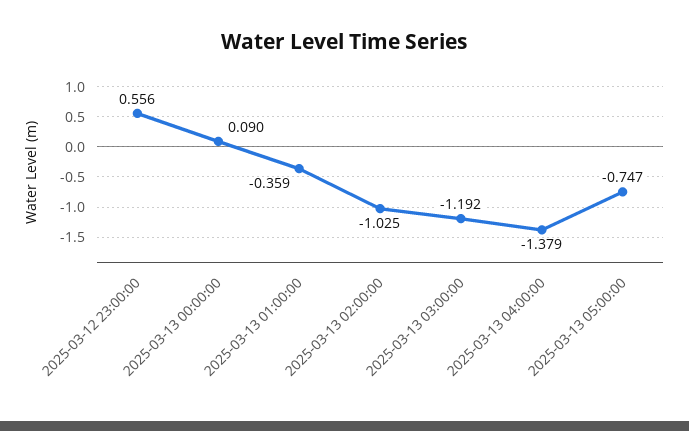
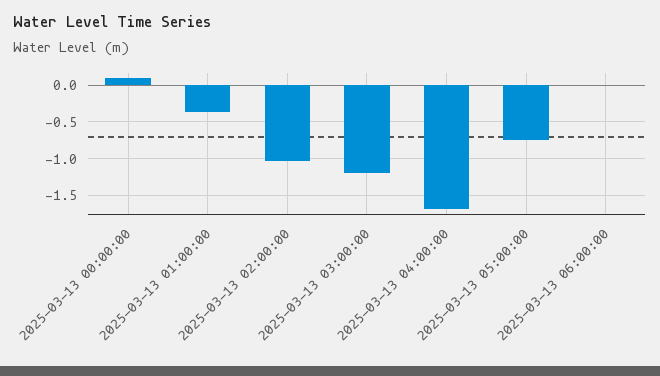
2025-03-12 23:00:00: 0.556 -> none
2025-03-13 04:00:00: -1.379 -> -1.7
2025-03-13 06:00:00: none -> 0

